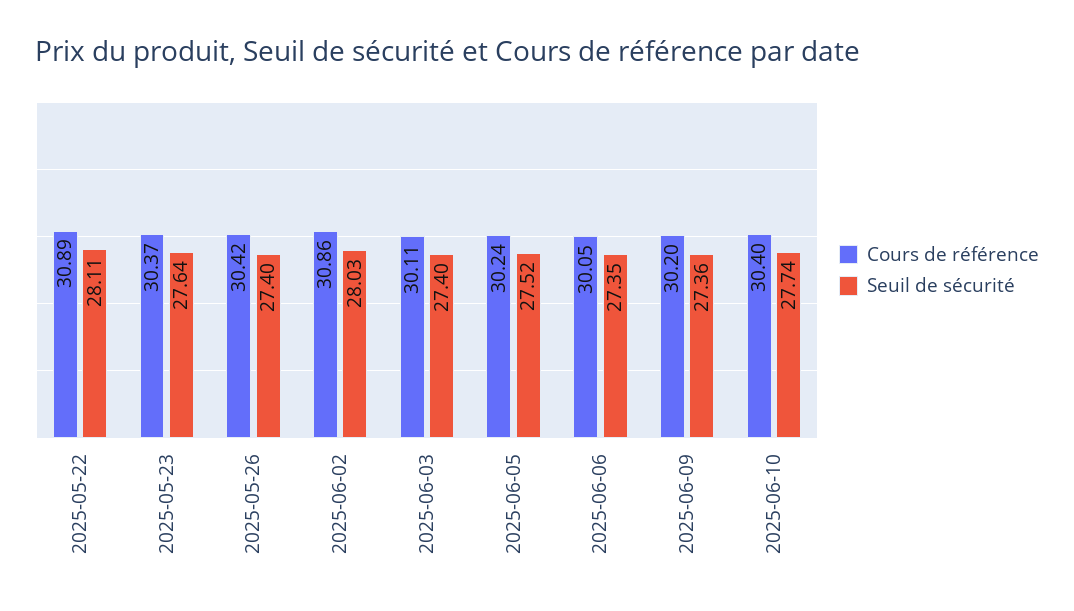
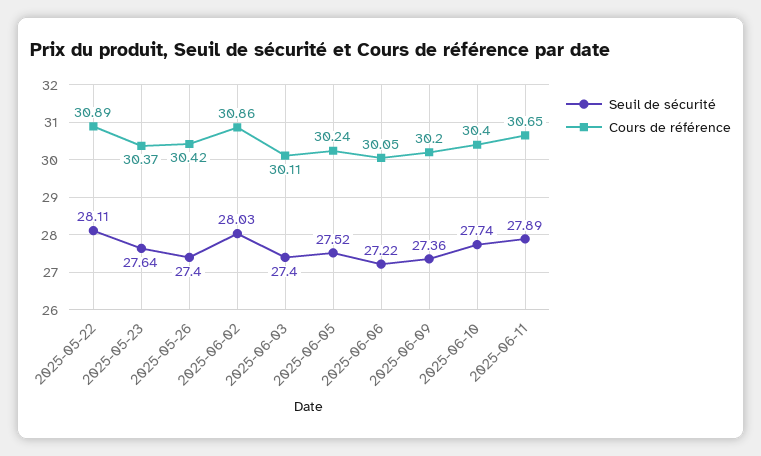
Seuil de sécurité, 2025-06-06: 27.35 -> 27.22
Seuil de sécurité, 2025-06-11: none -> 27.89
Cours de référence, 2025-06-11: none -> 30.65

